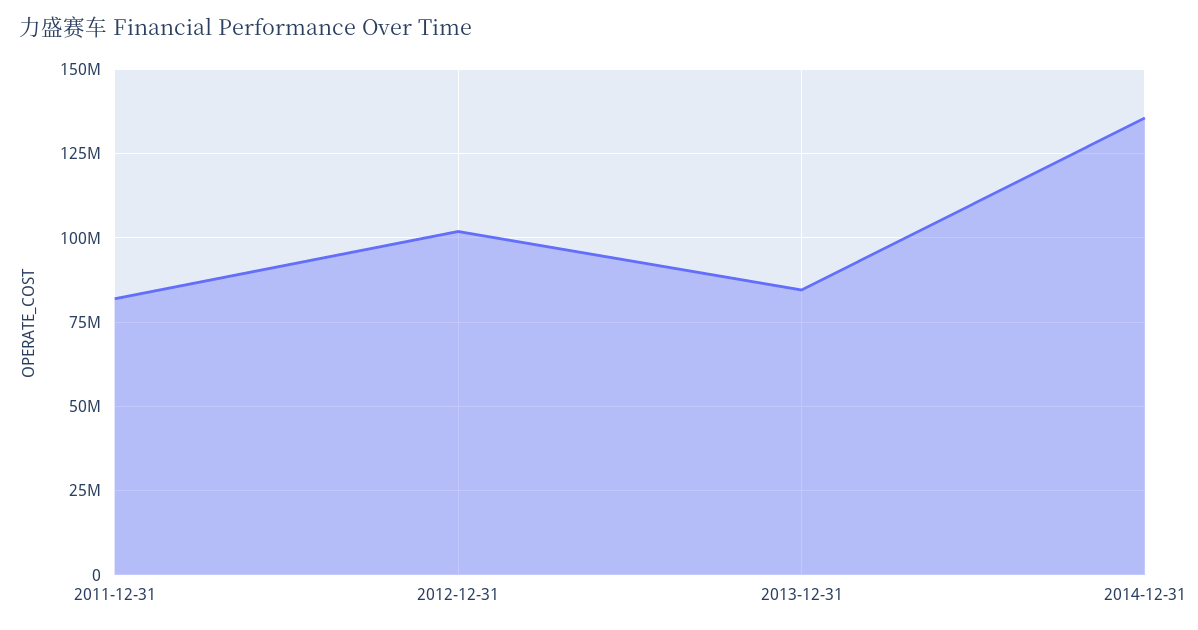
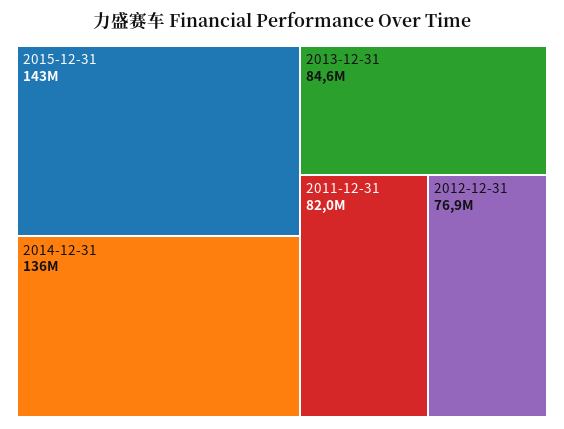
2012-12-31: 102500000 -> 76900000
2015-12-31: none -> 143000000

